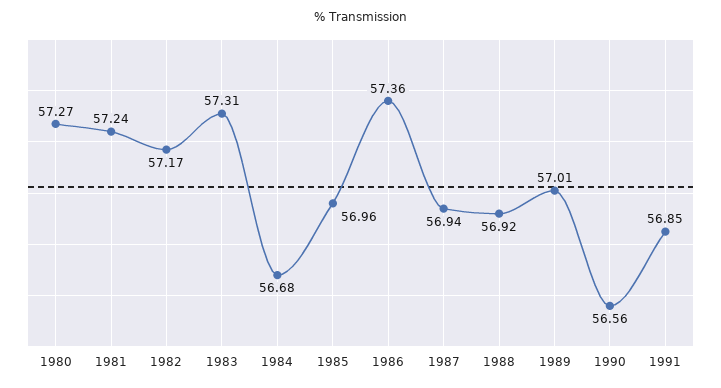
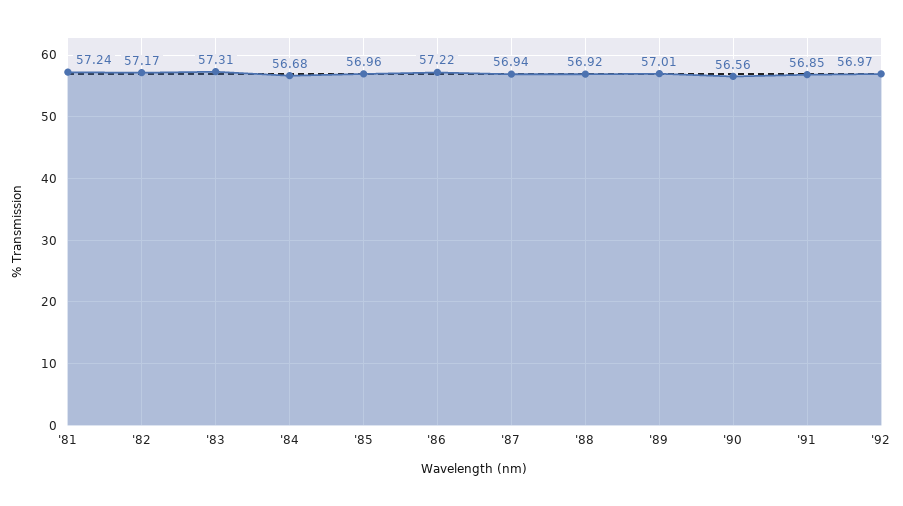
1980: 57.27 -> none
1986: 57.36 -> 57.22
'92: none -> 56.97

